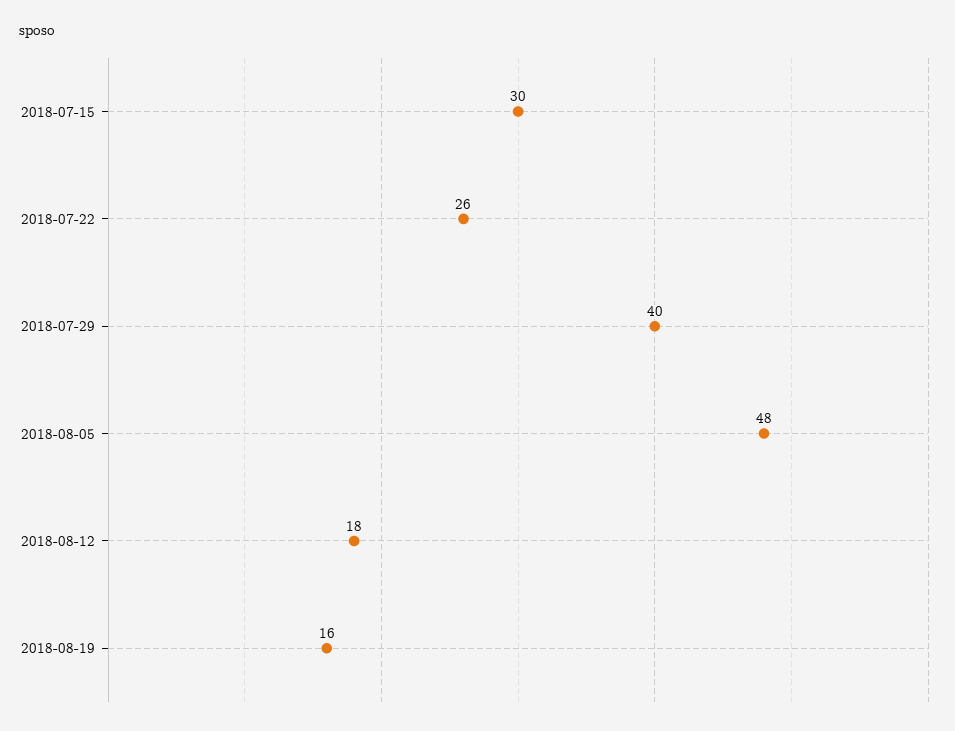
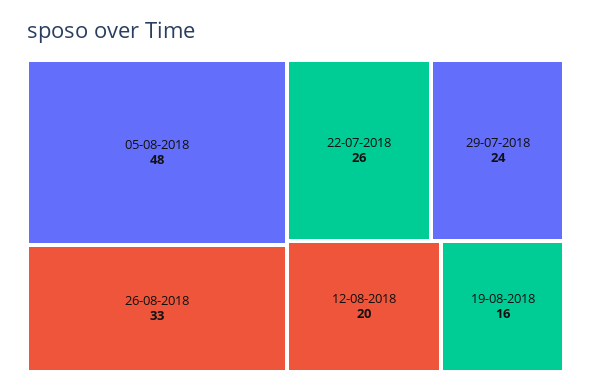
2018-07-15: 30 -> none
2018-07-29: 40 -> 24
2018-08-12: 18 -> 20
26-08-2018: none -> 33

